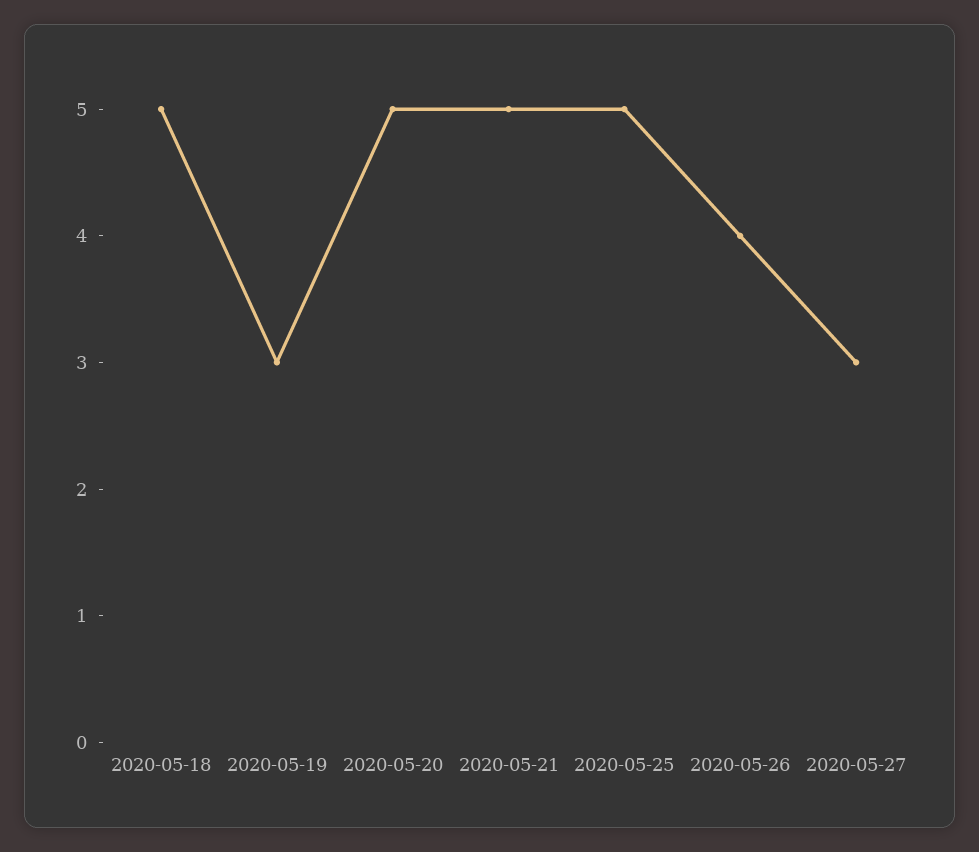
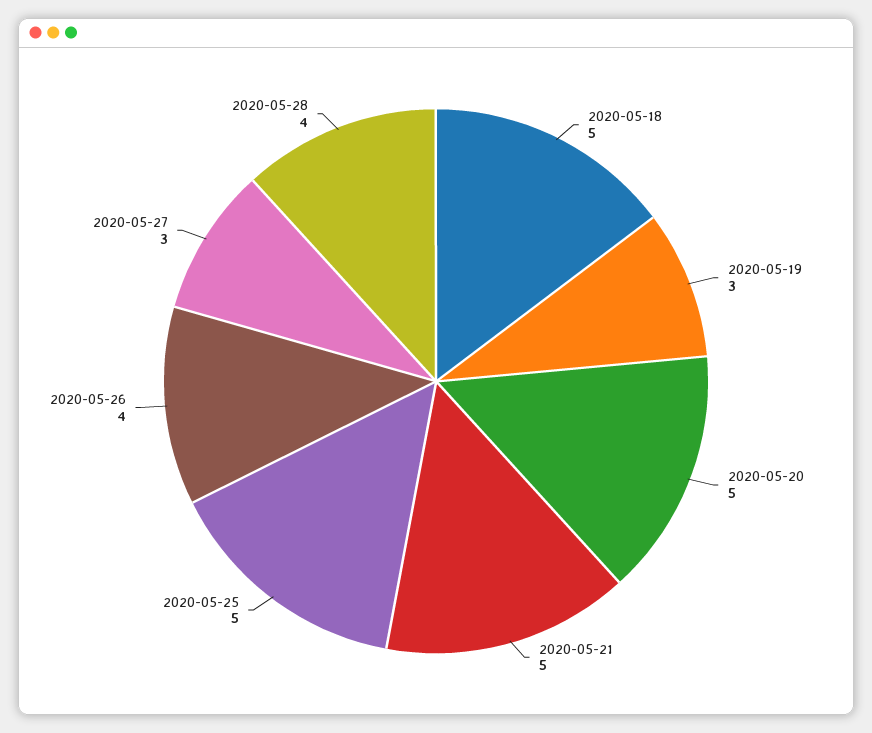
2020-05-28: none -> 4

